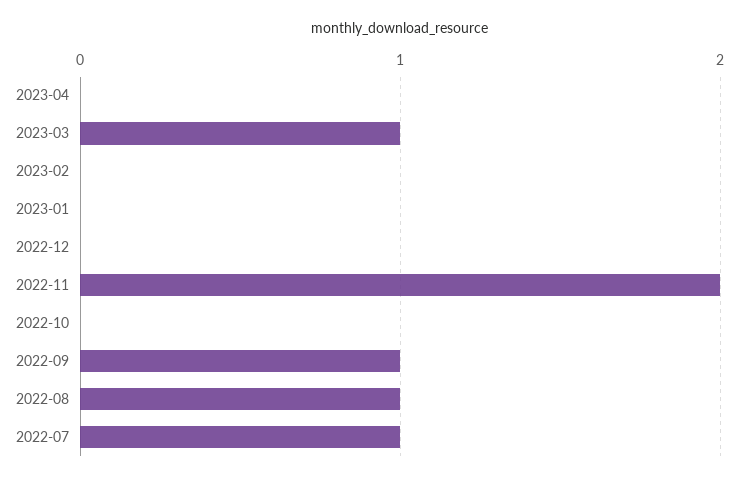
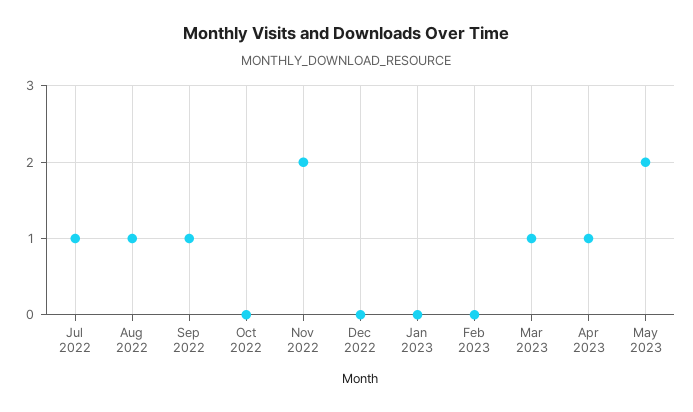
2023-04: 0 -> 1
May 2023: none -> 2

